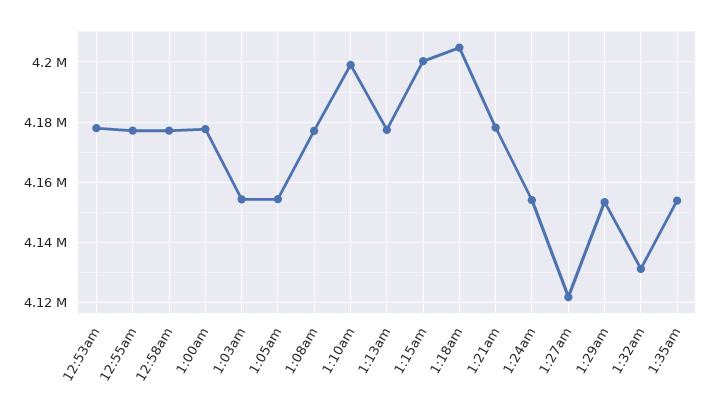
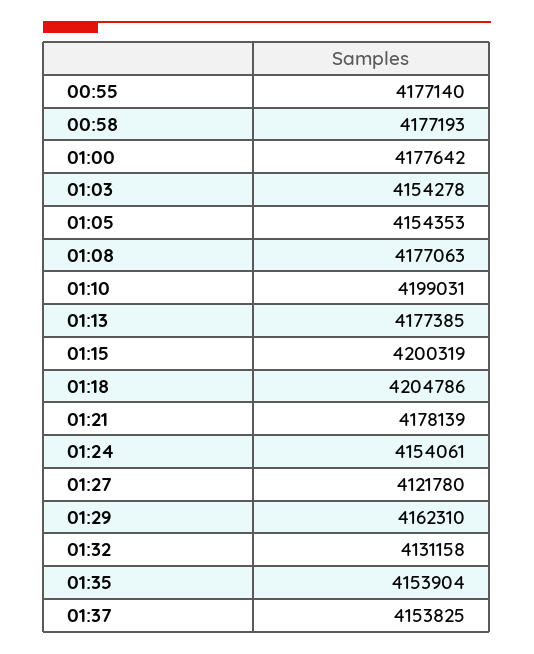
12:53am: 4178000 -> none
1:29am: 4154000 -> 4162310
01:37: none -> 4153825

